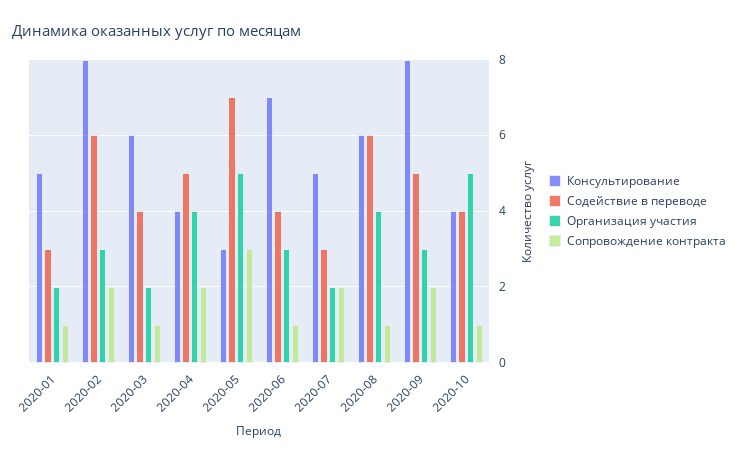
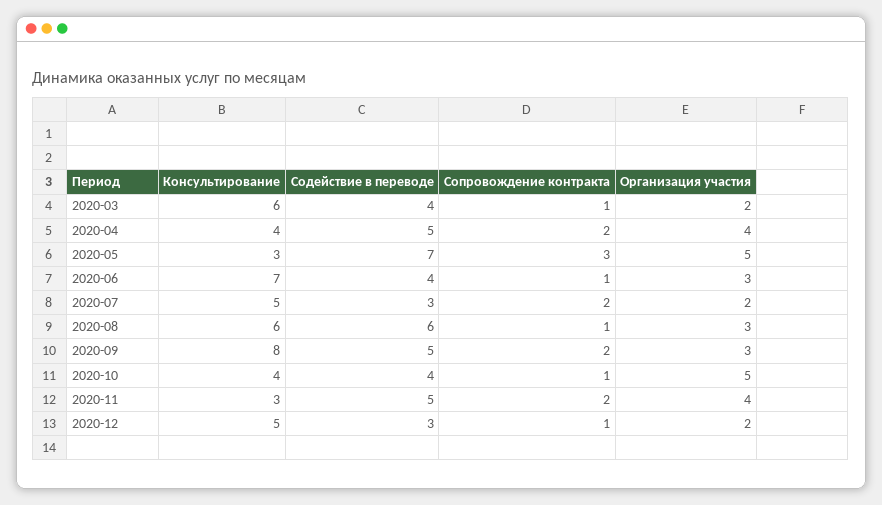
Консультирование, 2020-01: 5 -> none
Содействие в переводе, 2020-01: 3 -> none
Организация участия, 2020-01: 2 -> none
Сопровождение контракта, 2020-01: 1 -> none
Консультирование, 2020-02: 8 -> none
Содействие в переводе, 2020-02: 6 -> none
Организация участия, 2020-02: 3 -> none
Сопровождение контракта, 2020-02: 2 -> none
Организация участия, 2020-08: 4 -> 3
Консультирование, 2020-11: none -> 3
Содействие в переводе, 2020-11: none -> 5
Сопровождение контракта, 2020-11: none -> 2
Организация участия, 2020-11: none -> 4
Консультирование, 2020-12: none -> 5
Содействие в переводе, 2020-12: none -> 3
Сопровождение контракта, 2020-12: none -> 1
Организация участия, 2020-12: none -> 2

